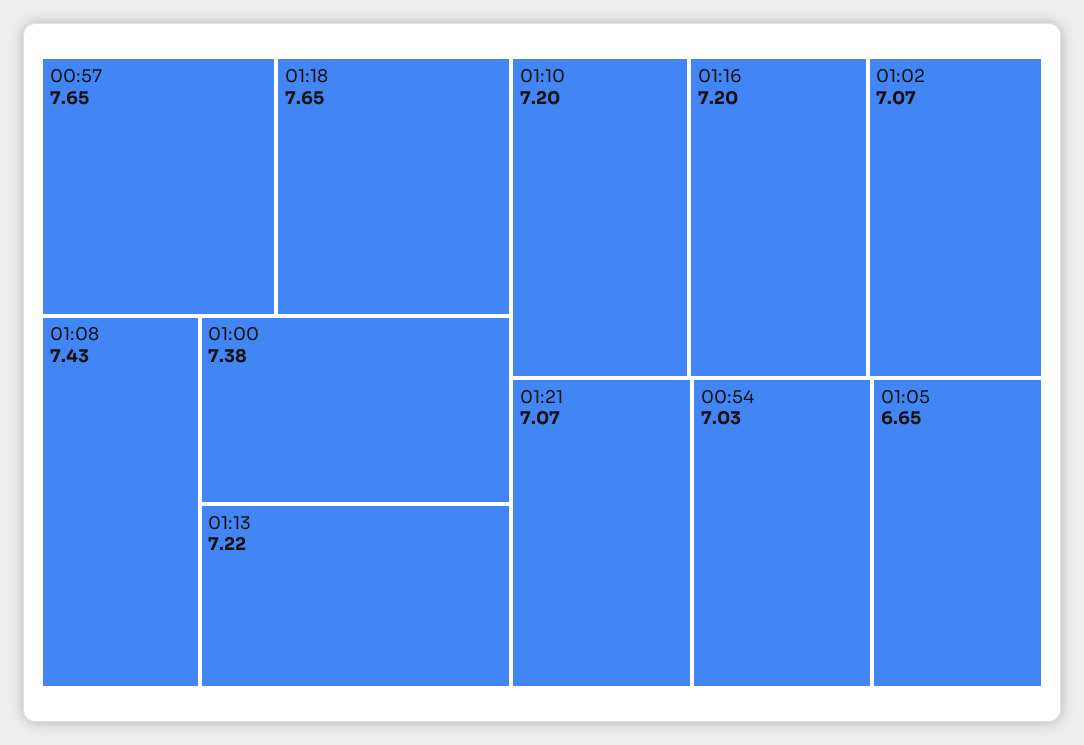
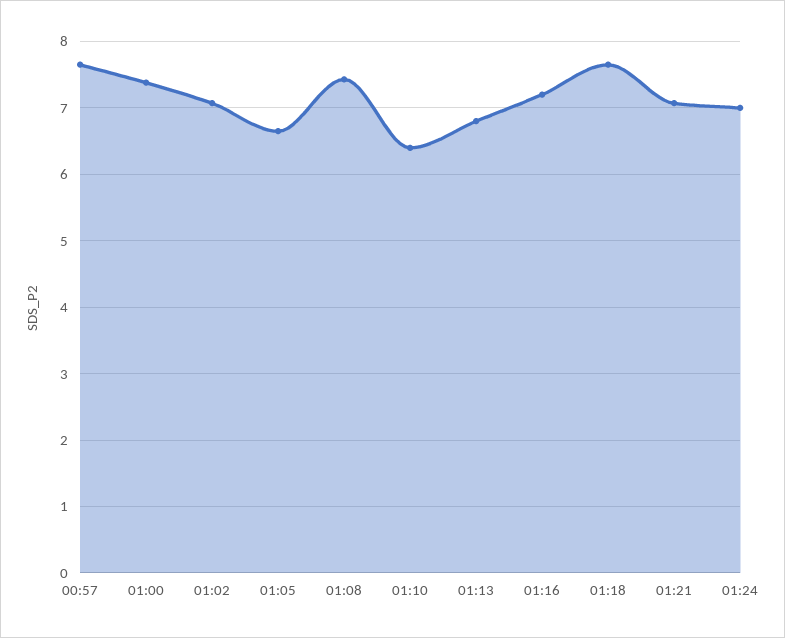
01:13: 7.22 -> 6.8
01:10: 7.2 -> 6.4
00:54: 7.03 -> none
01:24: none -> 7

